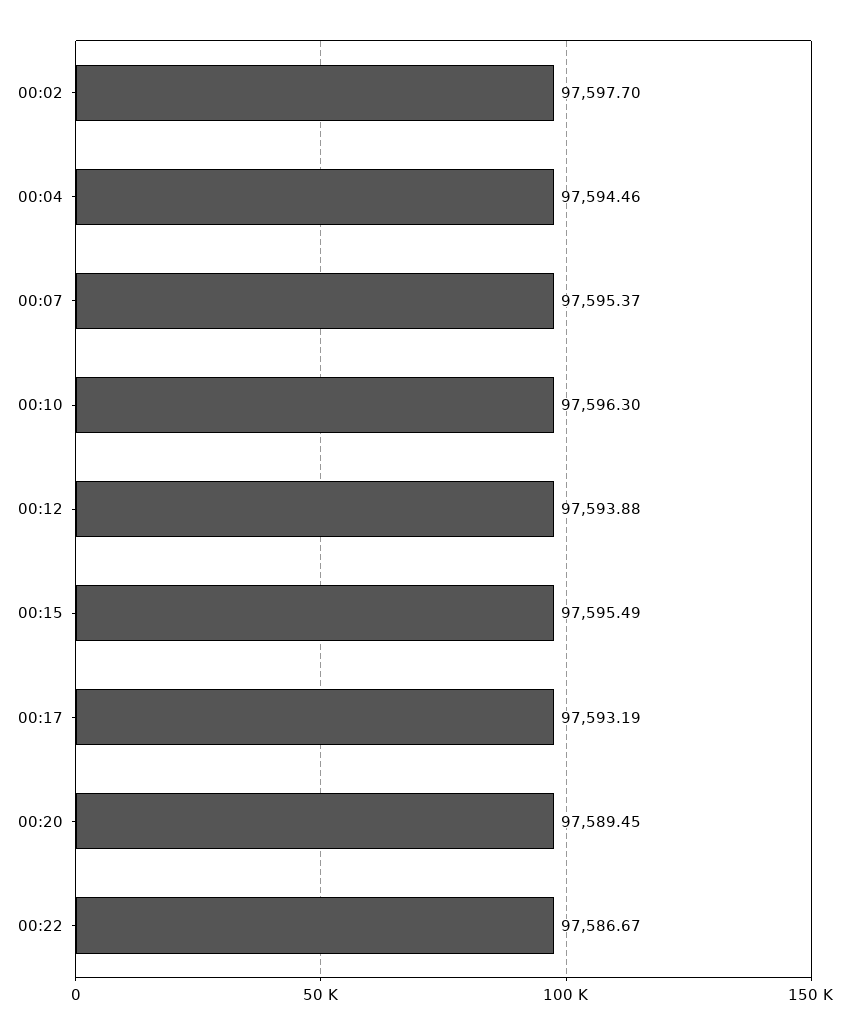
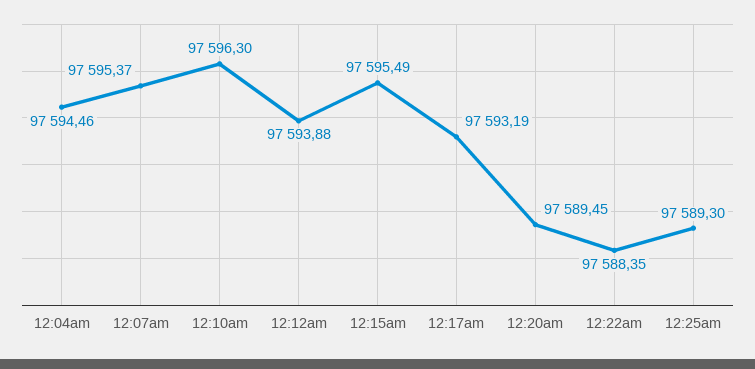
00:02: 97597.7 -> none
00:22: 97586.67 -> 97588.35
12:25am: none -> 97589.3

